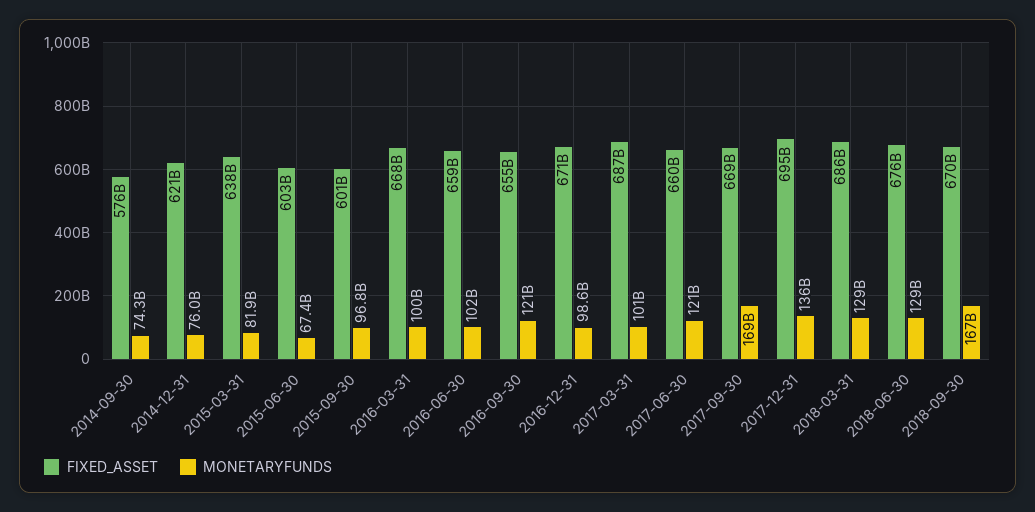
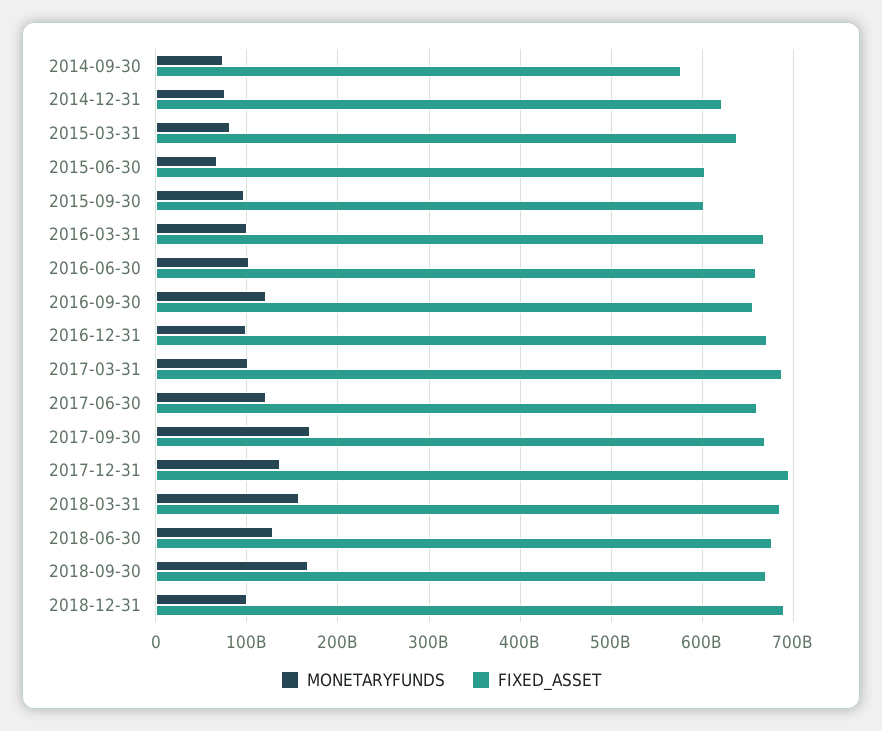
MONETARYFUNDS, 2018-03-31: 129000000000 -> 160000000000
MONETARYFUNDS, 2018-12-31: none -> 100000000000
FIXED_ASSET, 2018-12-31: none -> 690000000000

